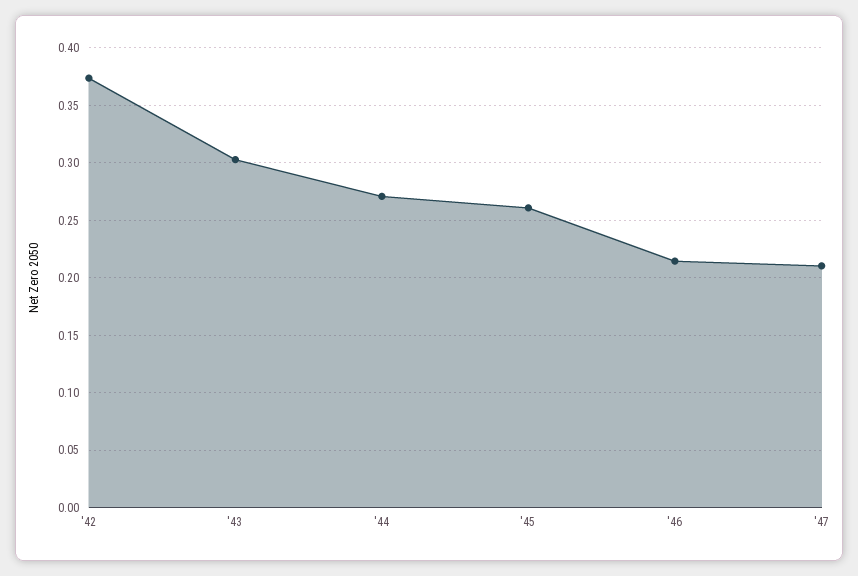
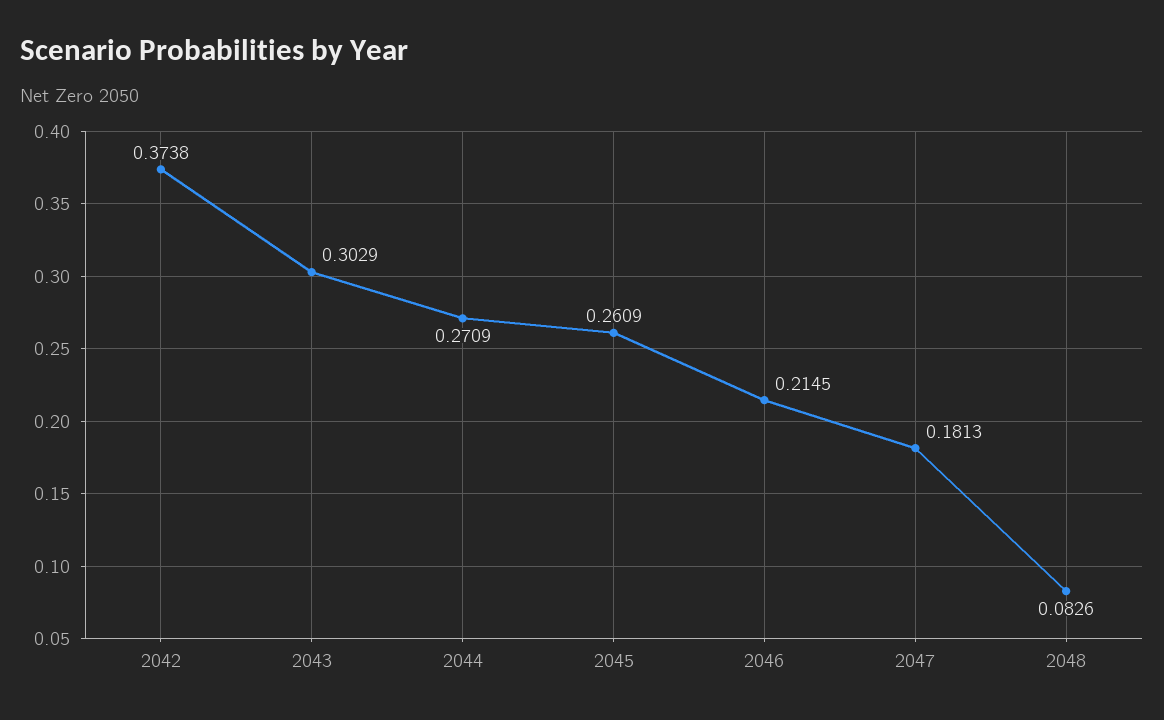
'47: 0.21 -> 0.1813
2048: none -> 0.0826

